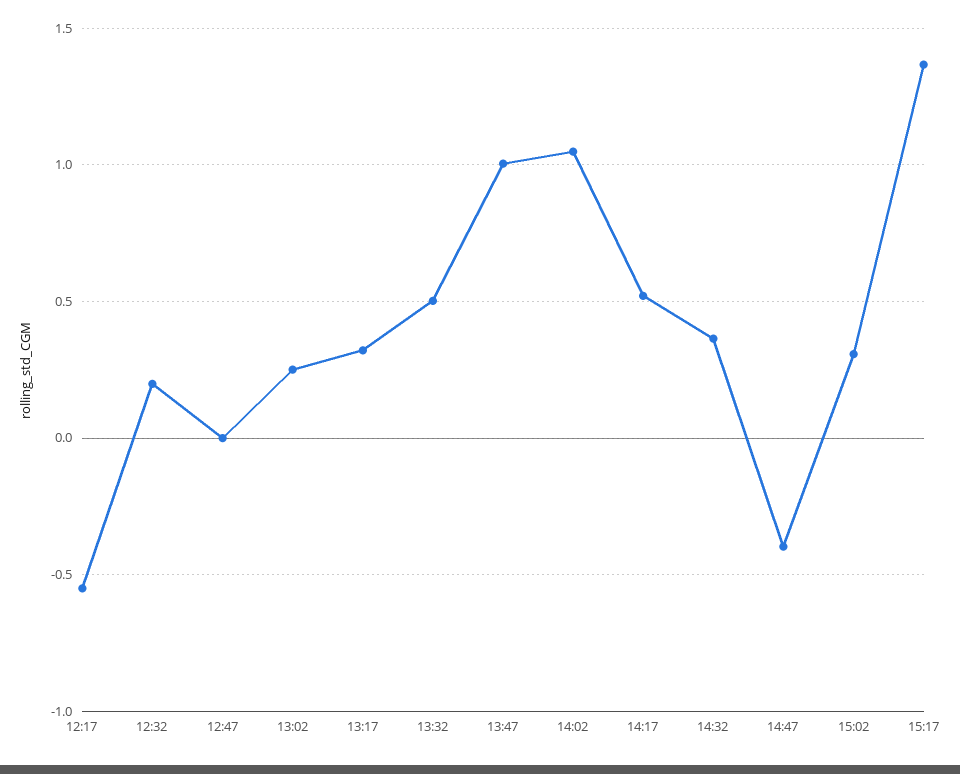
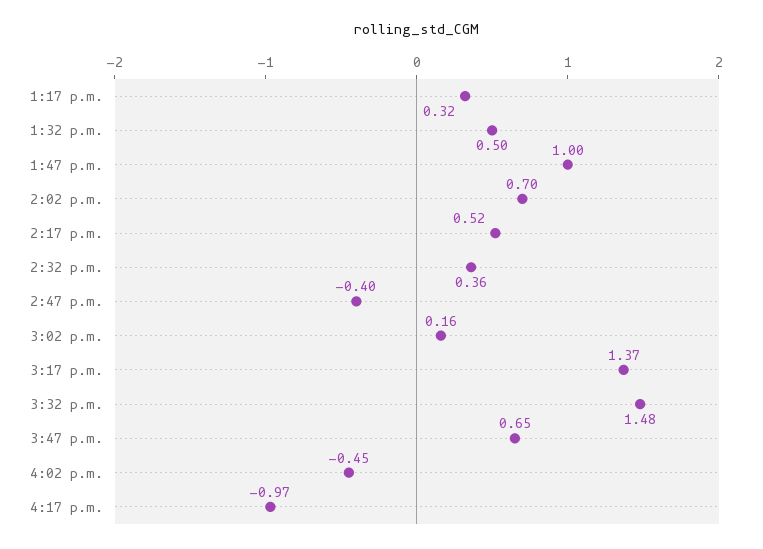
12:17: -0.55 -> none
12:32: 0.2 -> none
12:47: 0 -> none
13:02: 0.25 -> none
14:02: 1.05 -> 0.7
15:02: 0.3 -> 0.16
3:32 p.m.: none -> 1.48
3:47 p.m.: none -> 0.65
4:02 p.m.: none -> -0.45
4:17 p.m.: none -> -0.97

